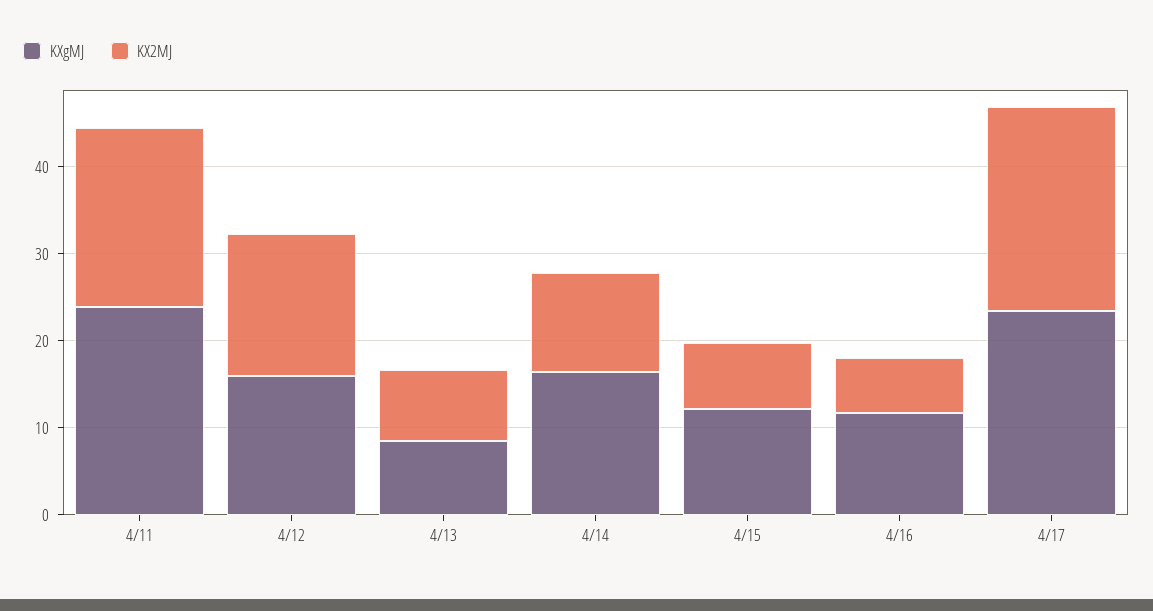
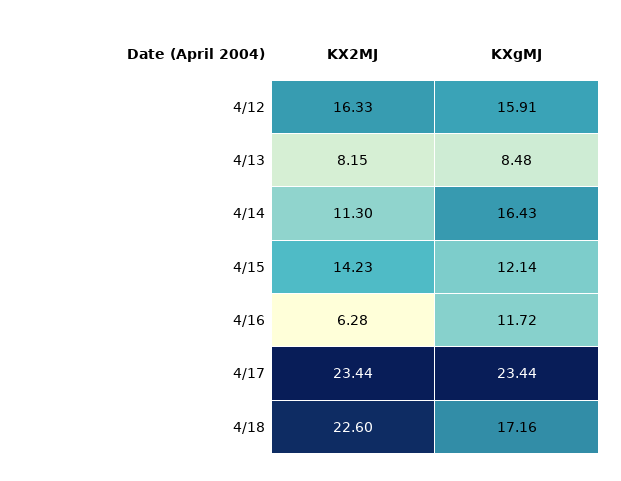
KXgMJ, 4/11: 24 -> none
KX2MJ, 4/11: 20 -> none
KX2MJ, 4/15: 8 -> 14.23
KX2MJ, 4/18: none -> 22.6
KXgMJ, 4/18: none -> 17.16

